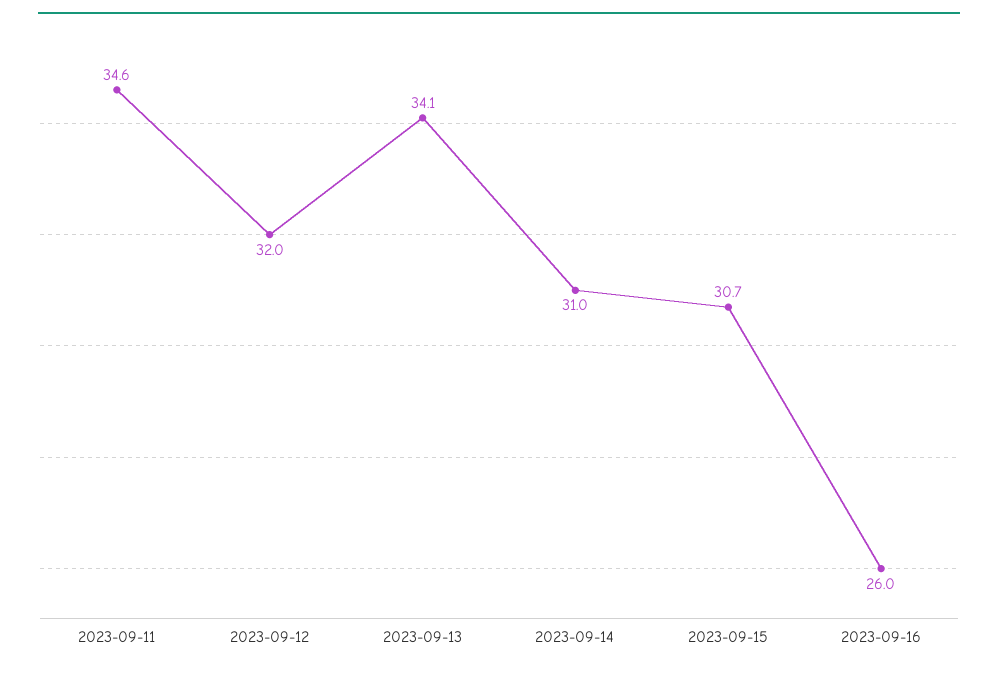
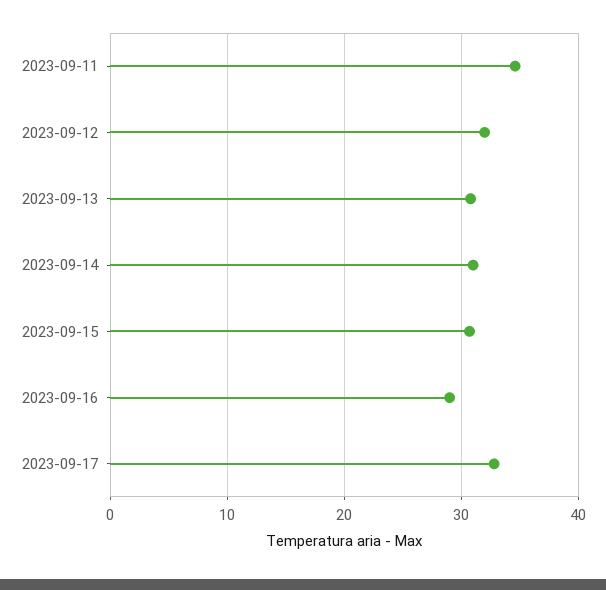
2023-09-13: 34.1 -> 31
2023-09-16: 26 -> 29
2023-09-17: none -> 33

